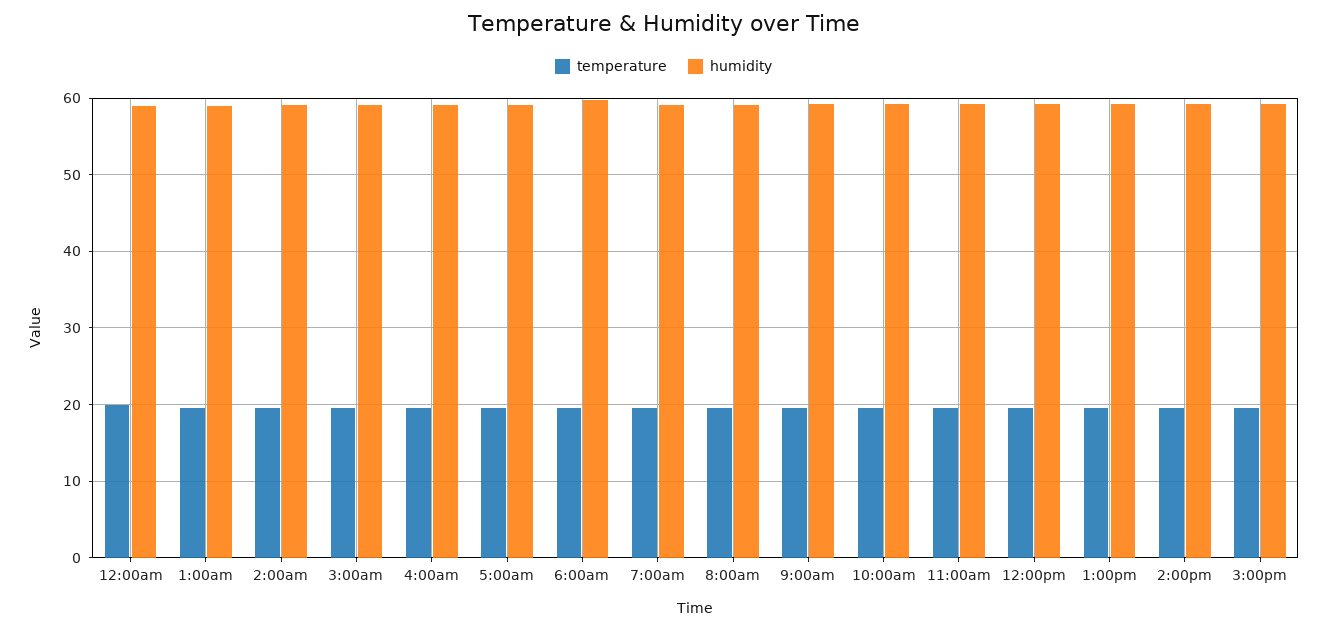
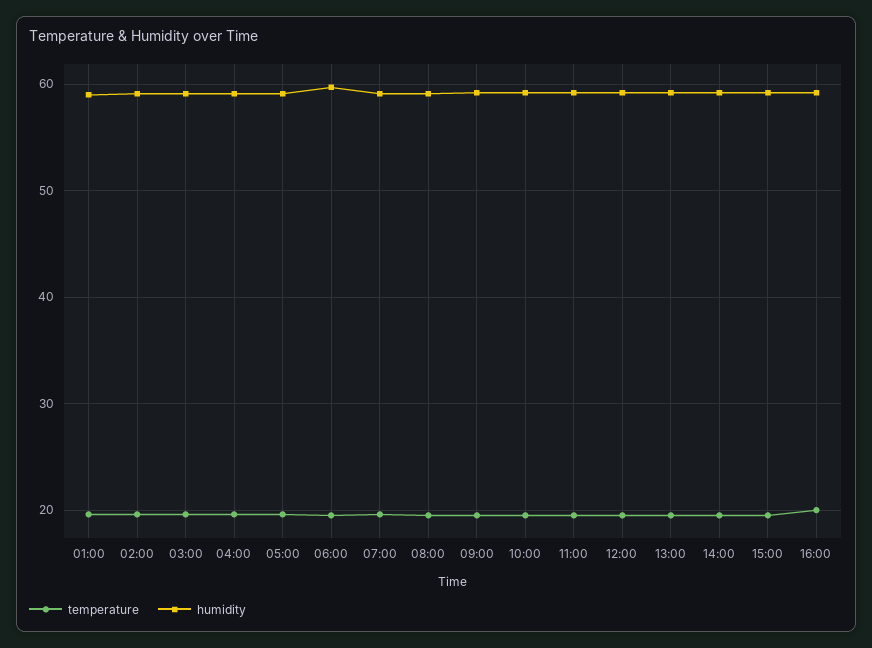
temperature, 12:00am: 20 -> none
humidity, 12:00am: 59 -> none
temperature, 16:00: none -> 20
humidity, 16:00: none -> 59

